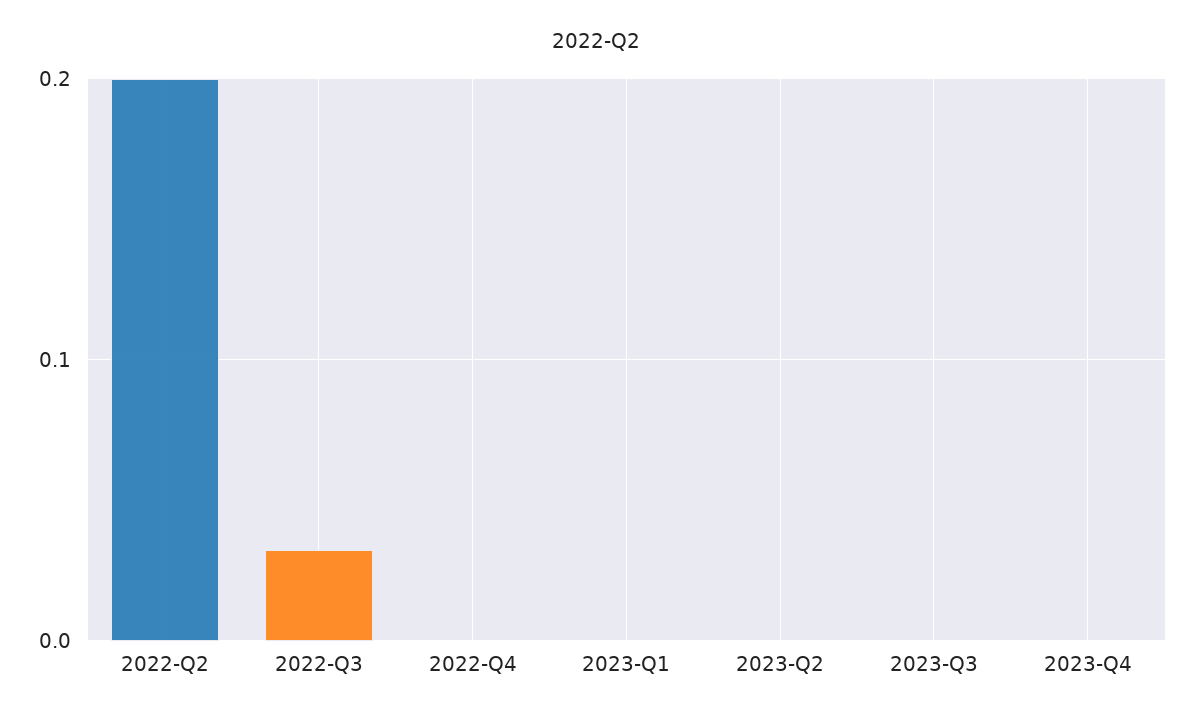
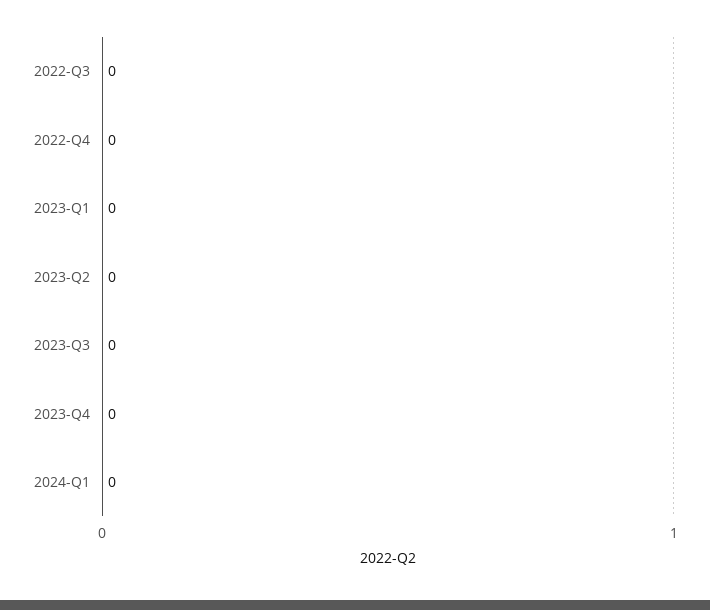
2022-Q2: 0.2 -> none
2022-Q3: 0.03 -> 0
2024-Q1: none -> 0

